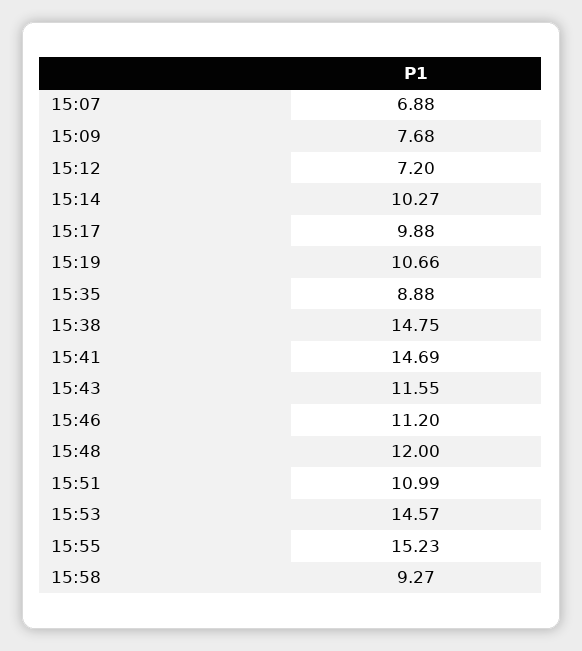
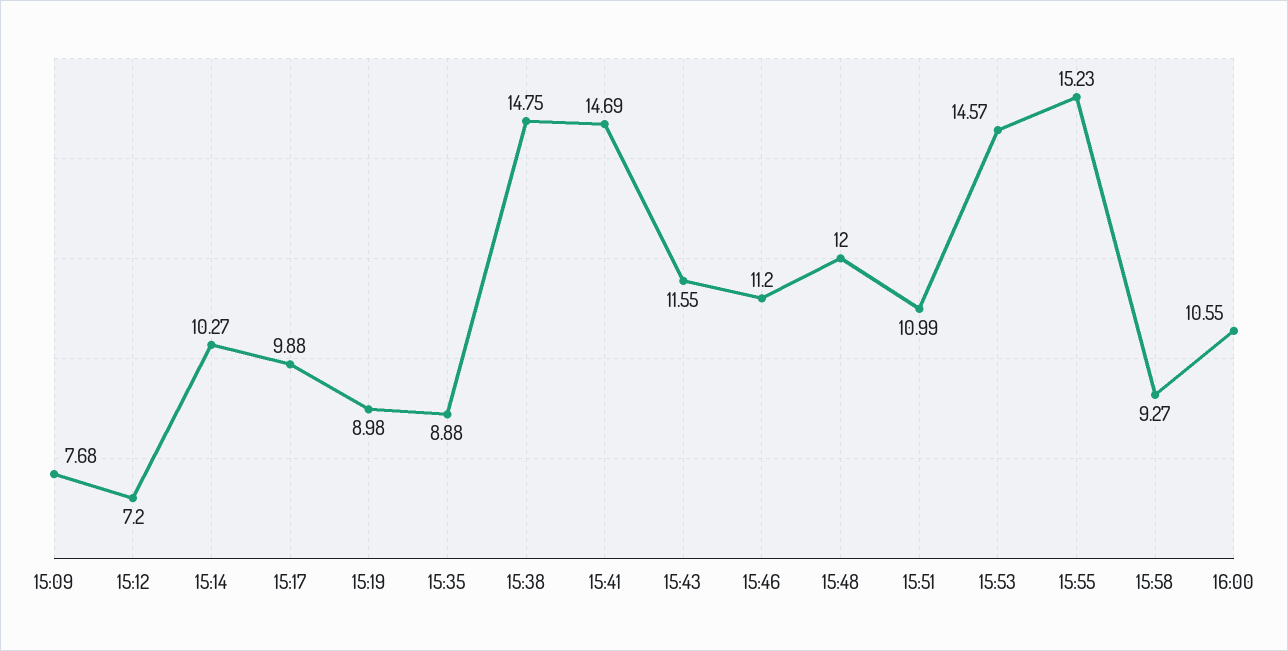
15:07: 6.88 -> none
15:19: 10.66 -> 8.98
16:00: none -> 10.55

